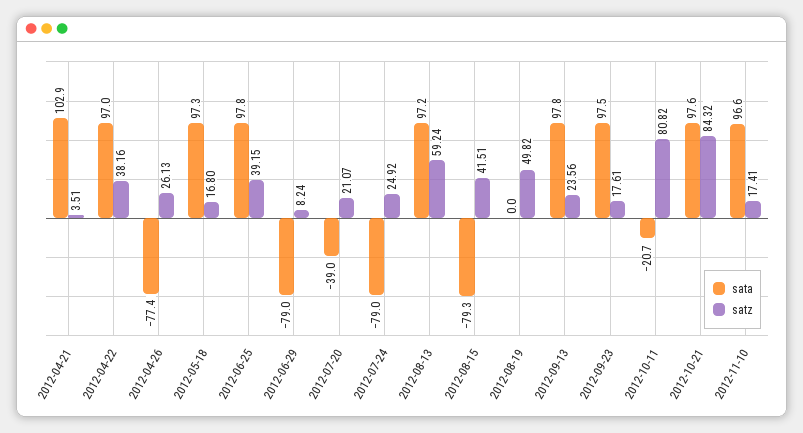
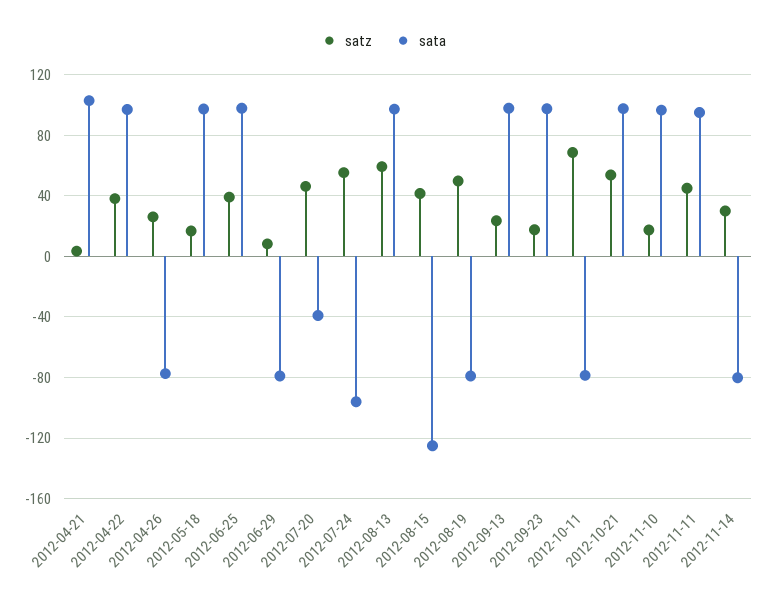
satz, 2012-07-20: 21.07 -> 45
sata, 2012-07-24: -79 -> -95
satz, 2012-07-24: 24.92 -> 55
sata, 2012-08-15: -79.3 -> -125
sata, 2012-08-19: 0 -> -80
sata, 2012-10-11: -20.7 -> -80
satz, 2012-10-11: 80.82 -> 70
satz, 2012-10-21: 84.32 -> 55
satz, 2012-11-11: none -> 45
sata, 2012-11-11: none -> 95
satz, 2012-11-14: none -> 30
sata, 2012-11-14: none -> -80

